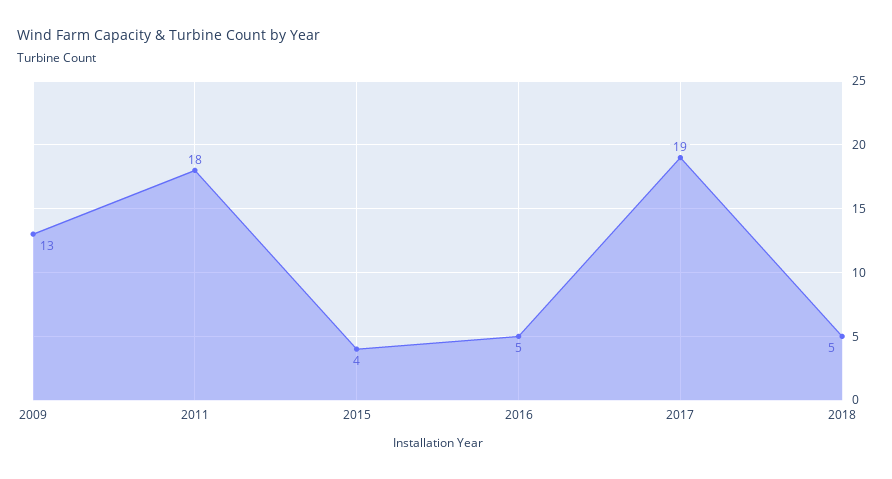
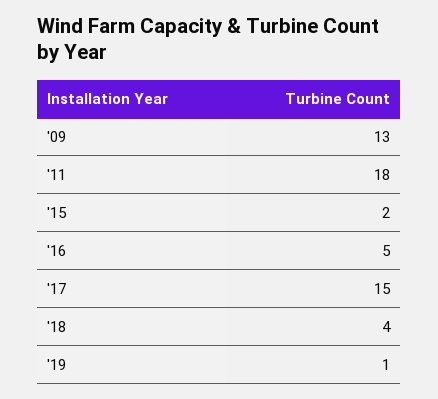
2015: 4 -> 2
2017: 19 -> 15
2018: 5 -> 4
'19: none -> 1

